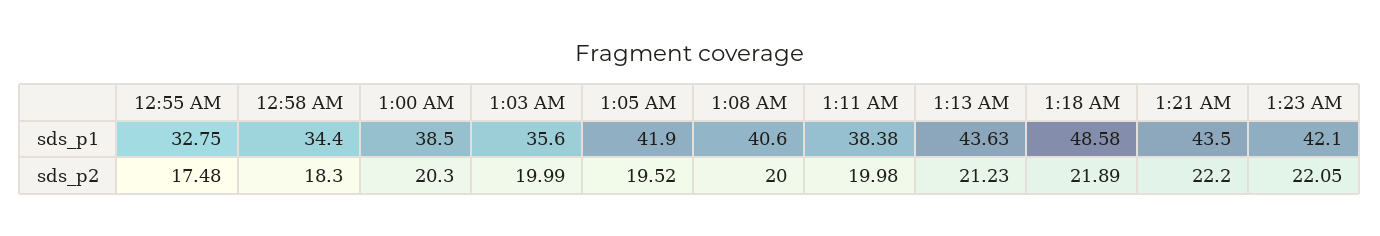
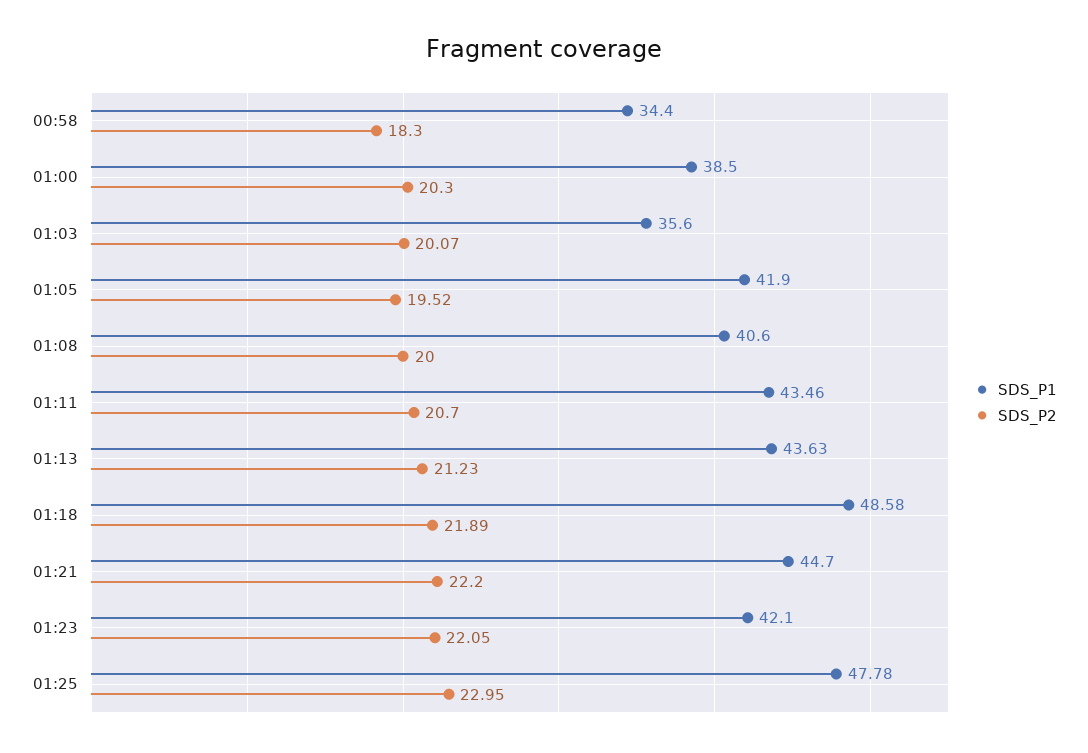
sds_p1, 12:55 AM: 32.75 -> none
sds_p1, 1:11 AM: 38.38 -> 43.46
sds_p1, 1:21 AM: 43.5 -> 44.7
sds_p2, 12:55 AM: 17.48 -> none
sds_p2, 1:03 AM: 19.99 -> 20.07
sds_p2, 1:11 AM: 19.98 -> 20.7
sds_p1, 01:25: none -> 47.78
sds_p2, 01:25: none -> 22.95

